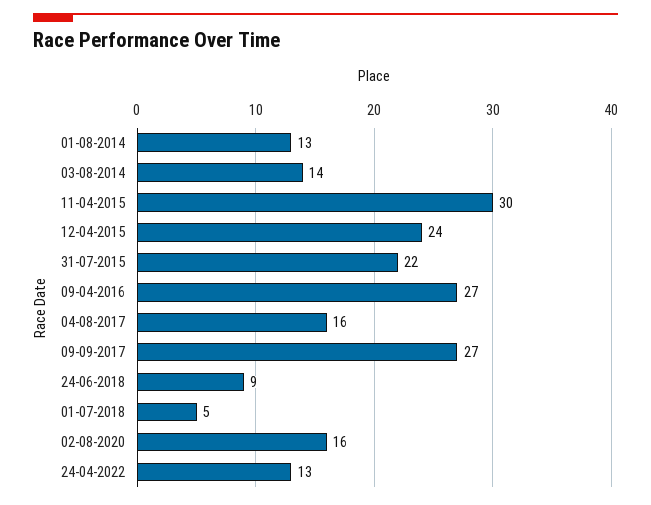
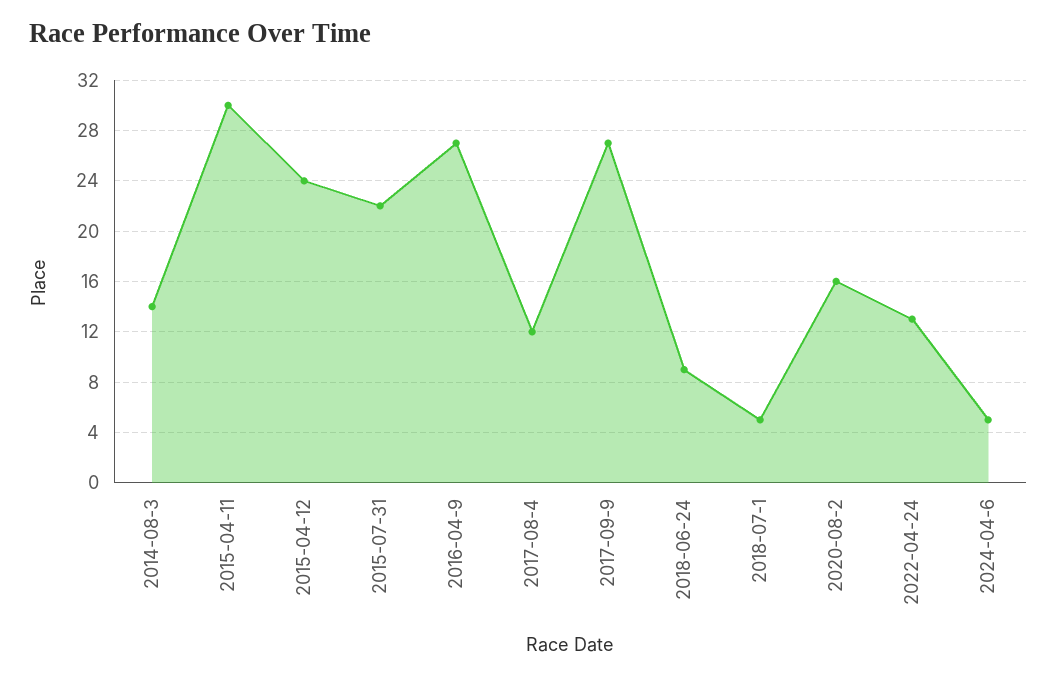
01-08-2014: 13 -> none
04-08-2017: 16 -> 12
2024-04-6: none -> 5

